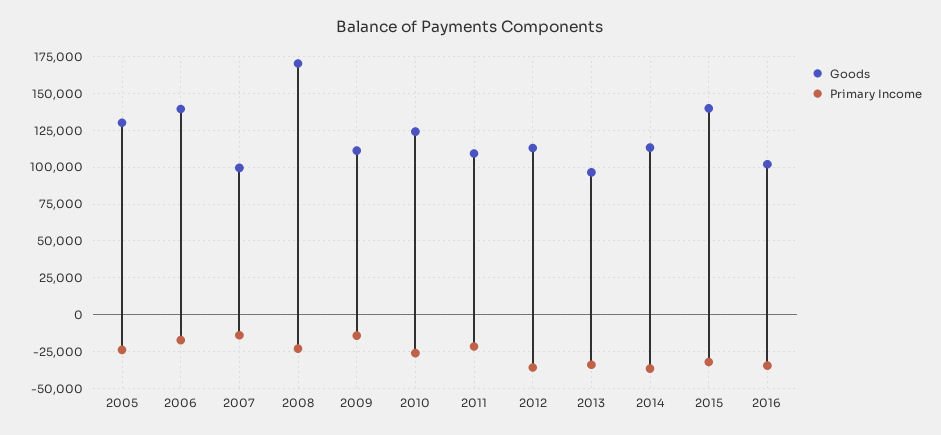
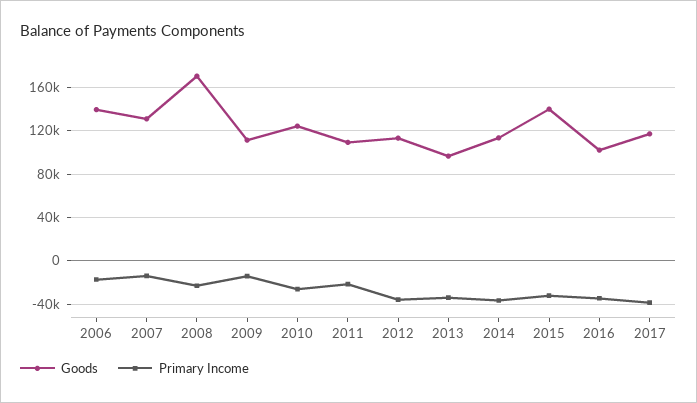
Goods, 2005: 130000 -> none
Primary Income, 2005: -25000 -> none
Goods, 2007: 100000 -> 130000
Goods, 2017: none -> 120000
Primary Income, 2017: none -> -40000

